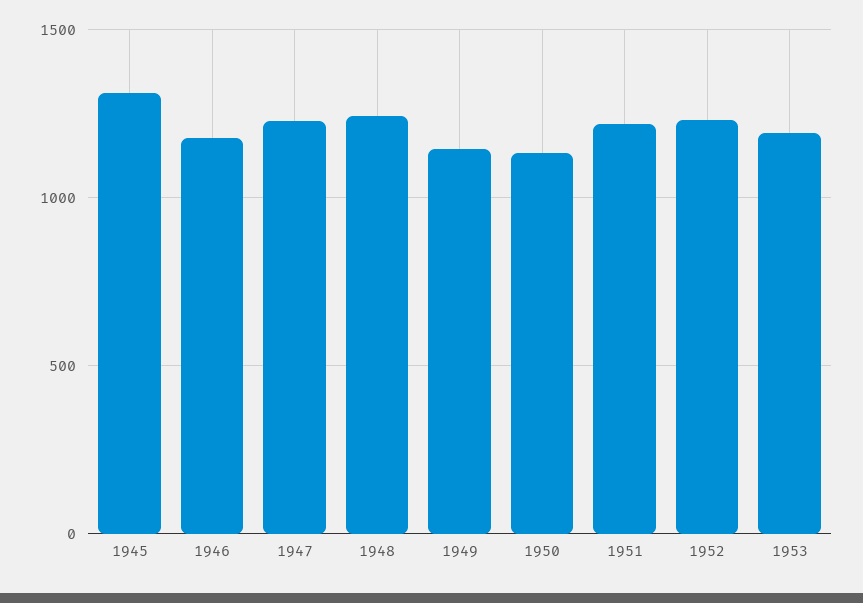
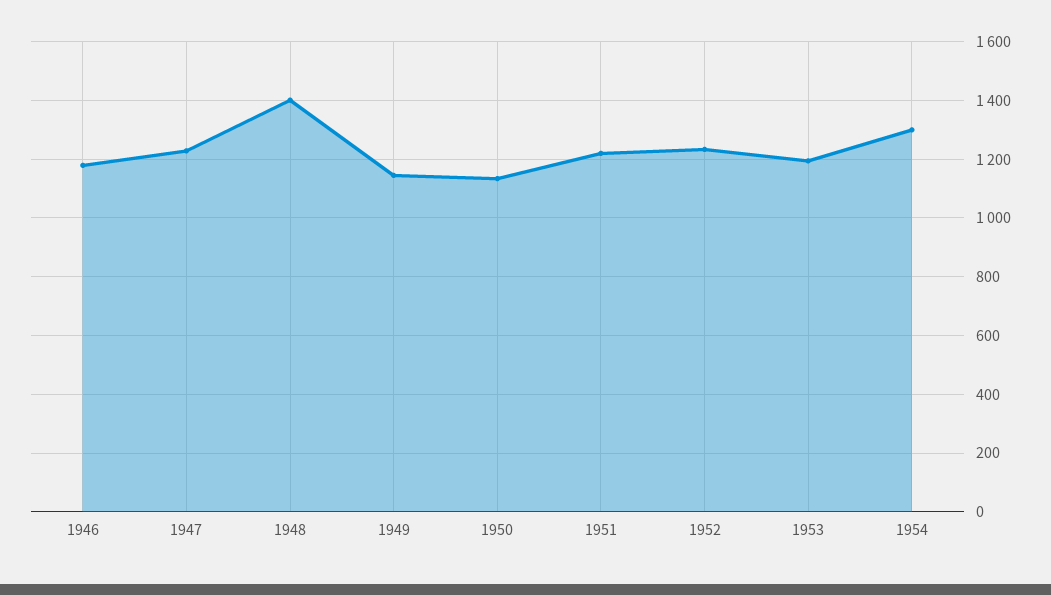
1945: 1300 -> none
1948: 1250 -> 1400
1954: none -> 1300

